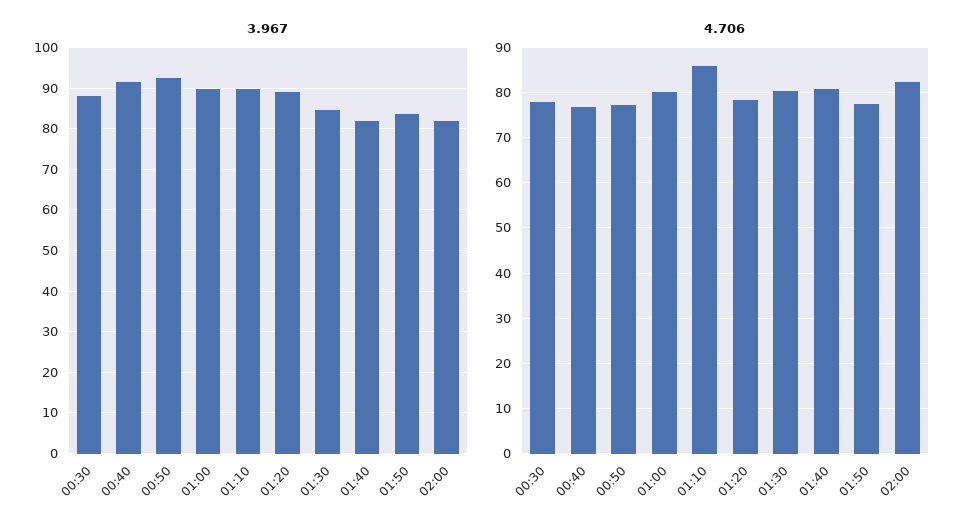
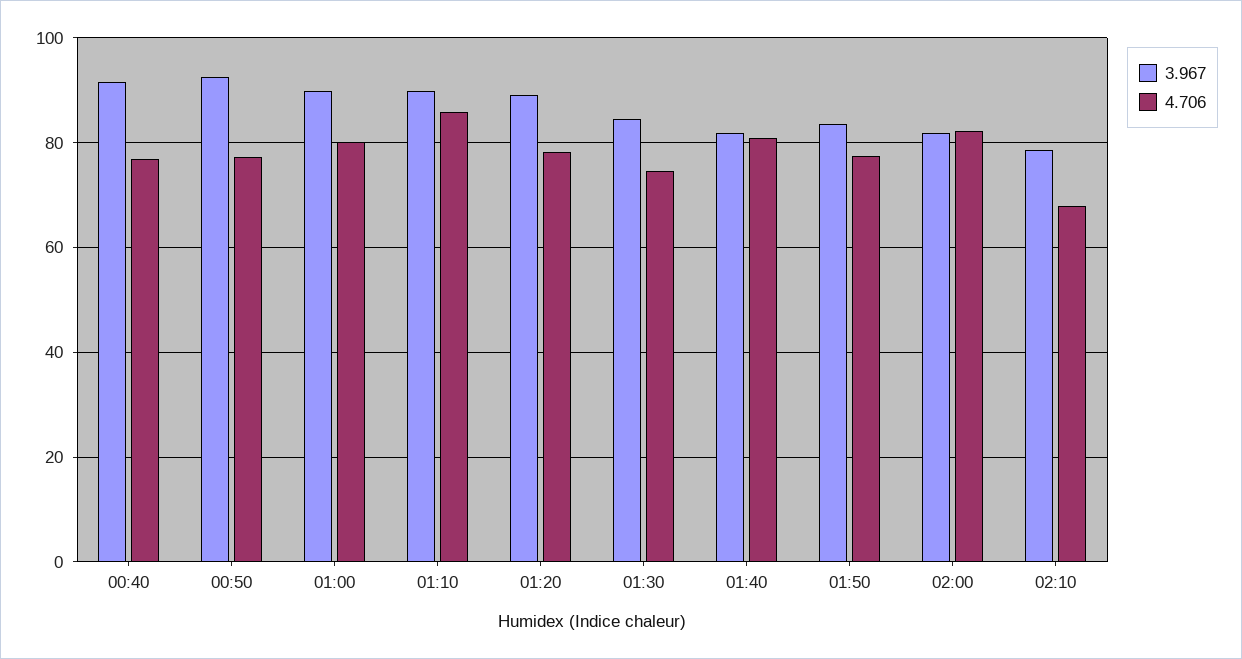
3.967, 00:30: 88 -> none
4.706, 00:30: 78 -> none
4.706, 01:30: 80 -> 74
3.967, 02:10: none -> 78
4.706, 02:10: none -> 68

